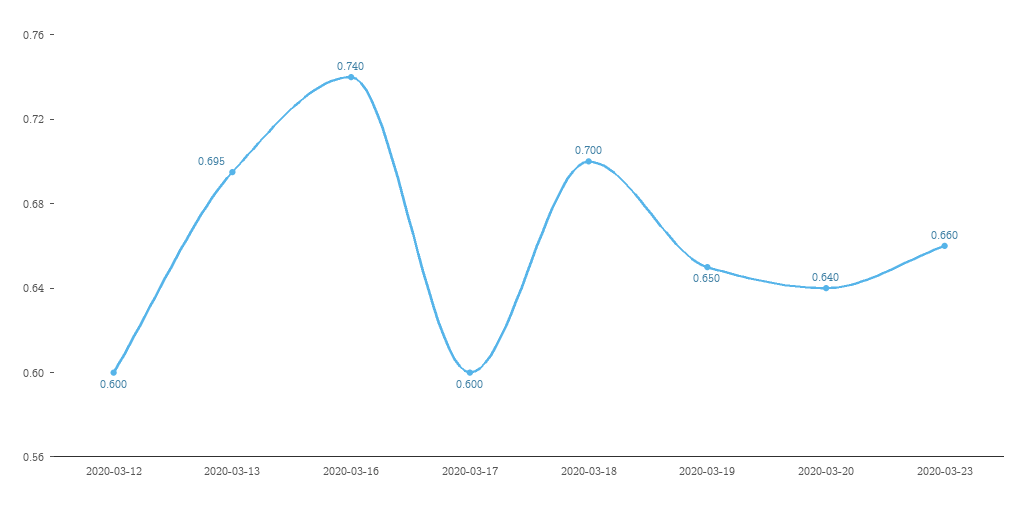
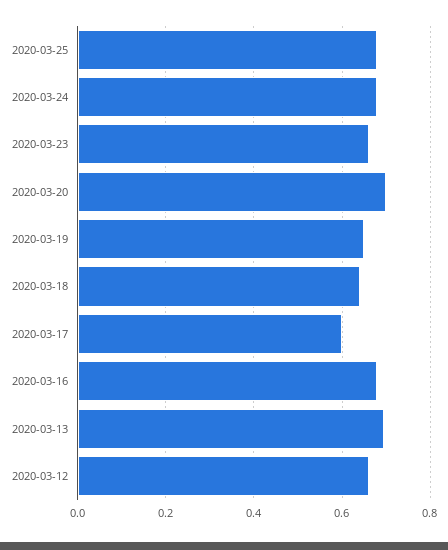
2020-03-12: 0.6 -> 0.66
2020-03-16: 0.74 -> 0.68
2020-03-18: 0.7 -> 0.64
2020-03-20: 0.64 -> 0.7
2020-03-25: none -> 0.68
2020-03-24: none -> 0.68

